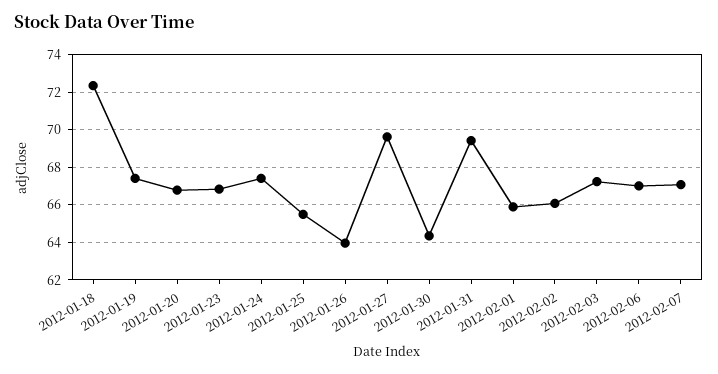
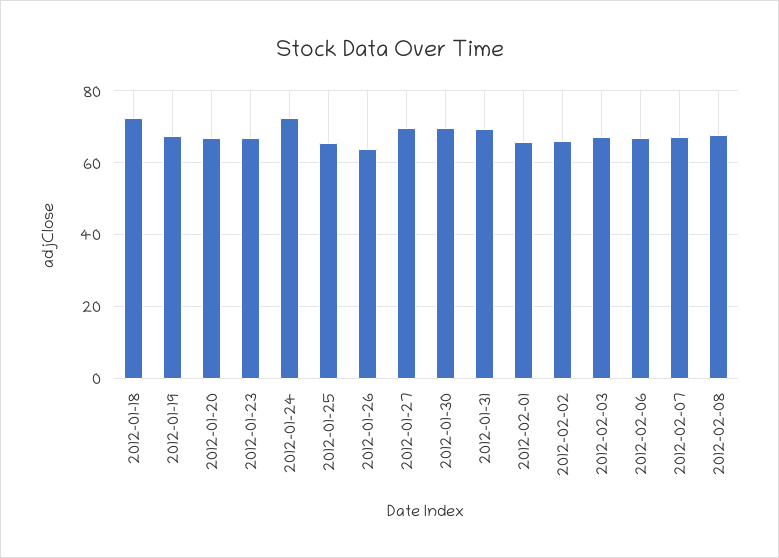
2012-01-24: 67.5 -> 72
2012-01-30: 64.5 -> 70
2012-02-08: none -> 68

